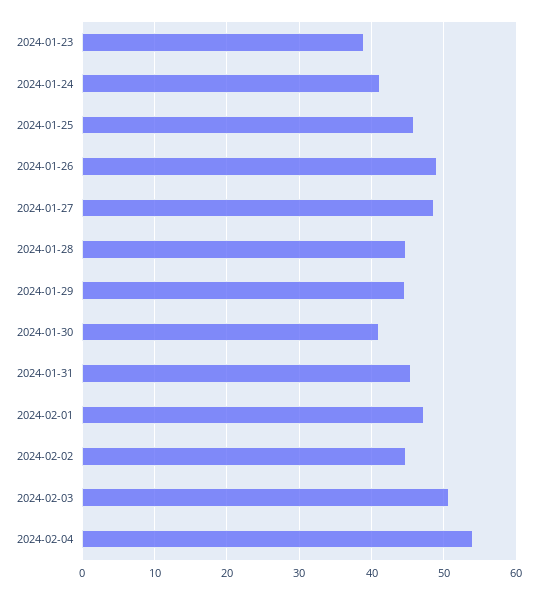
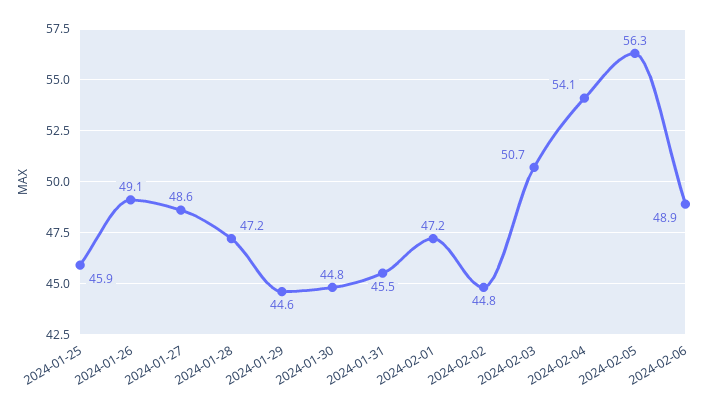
2024-01-23: 39 -> none
2024-01-24: 41 -> none
2024-01-28: 45 -> 47.2
2024-01-30: 41 -> 44.8
2024-02-05: none -> 56.3
2024-02-06: none -> 48.9

